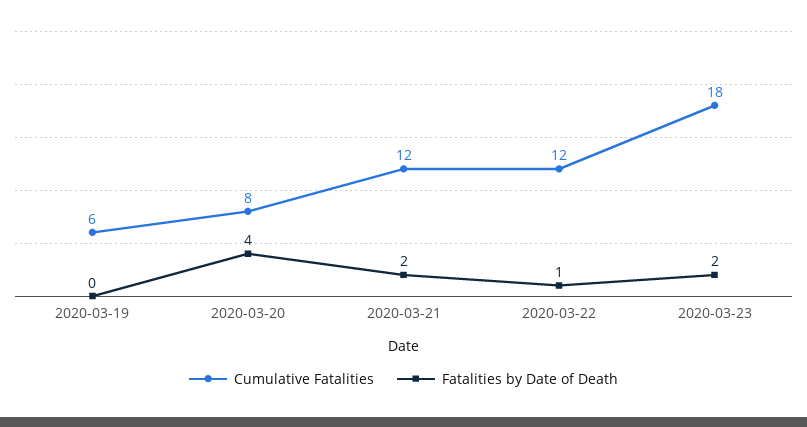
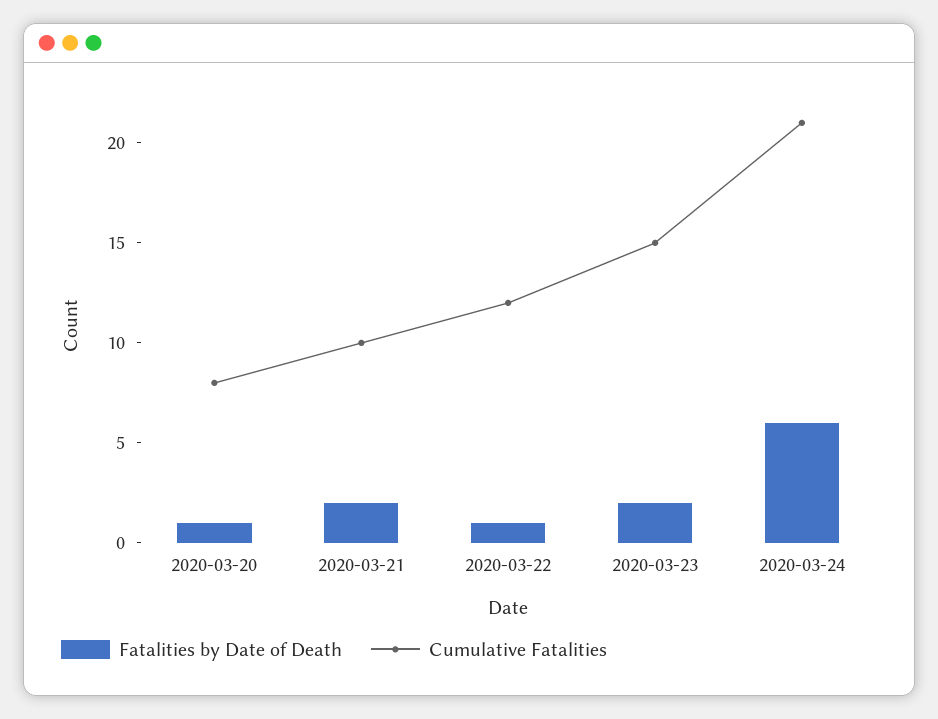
Cumulative Fatalities, 2020-03-19: 6 -> none
Fatalities by Date of Death, 2020-03-19: 0 -> none
Fatalities by Date of Death, 2020-03-20: 4 -> 1
Cumulative Fatalities, 2020-03-21: 12 -> 10
Cumulative Fatalities, 2020-03-23: 18 -> 15
Fatalities by Date of Death, 2020-03-24: none -> 6
Cumulative Fatalities, 2020-03-24: none -> 21

